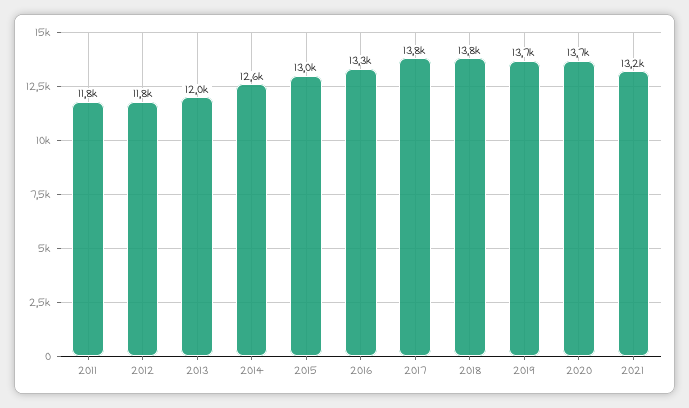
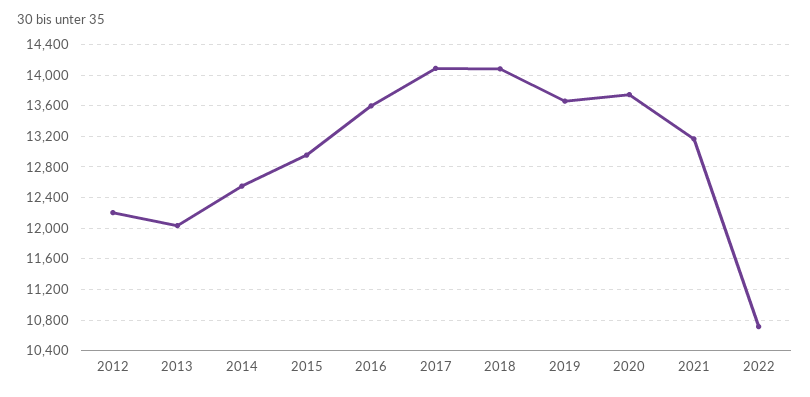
2011: 11800 -> none
2012: 11800 -> 12200
2016: 13300 -> 13600
2017: 13800 -> 14100
2018: 13800 -> 14100
2022: none -> 10700

